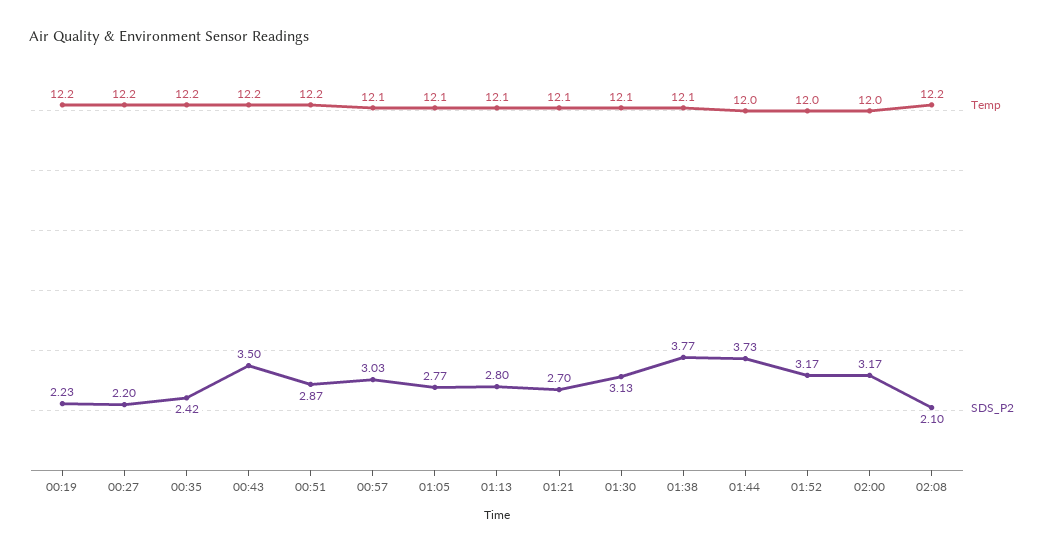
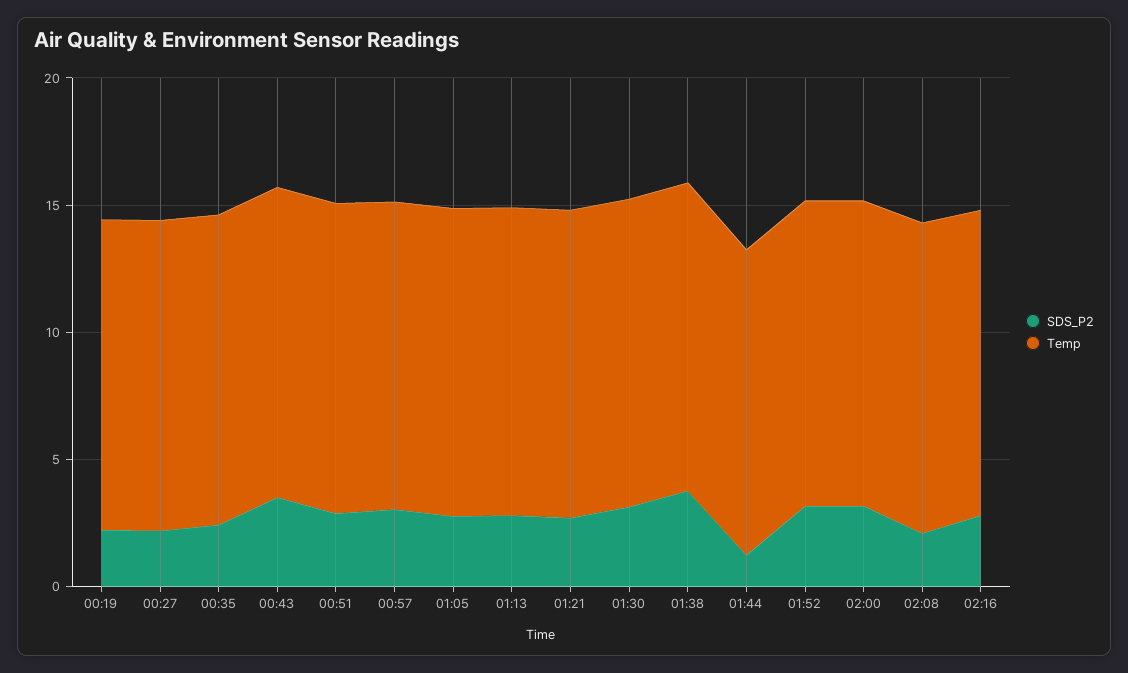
SDS_P2, 01:44: 3.73 -> 1
SDS_P2, 02:16: none -> 3
Temp, 02:16: none -> 12

